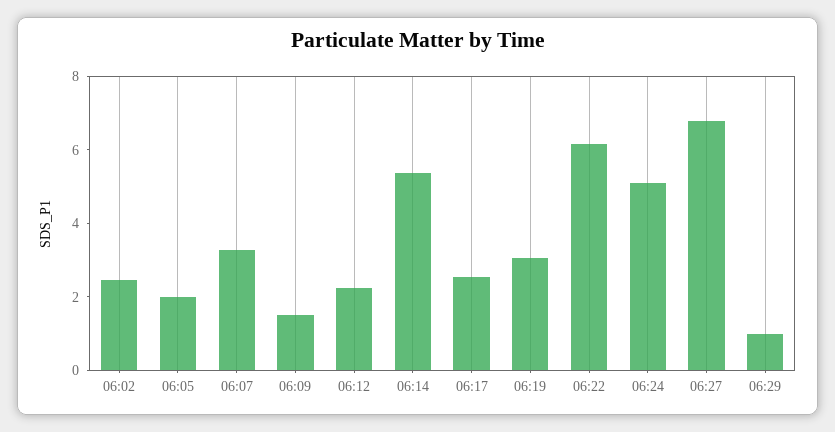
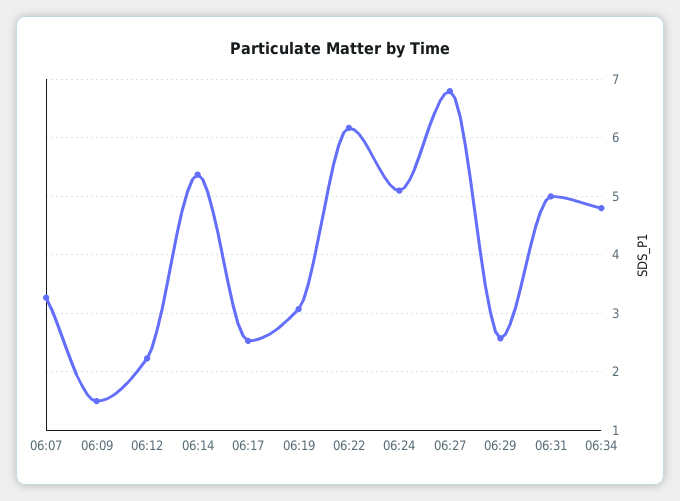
06:02: 2.5 -> none
06:05: 2 -> none
06:29: 1 -> 2.6
06:31: none -> 5
06:34: none -> 4.8

